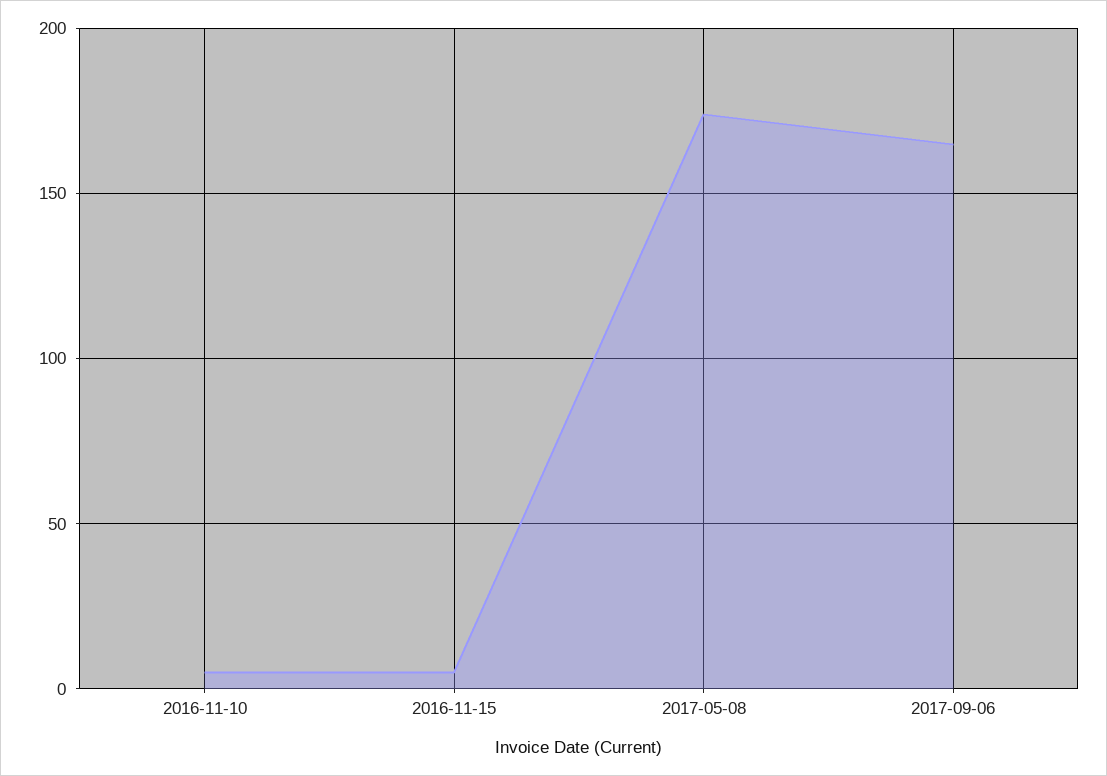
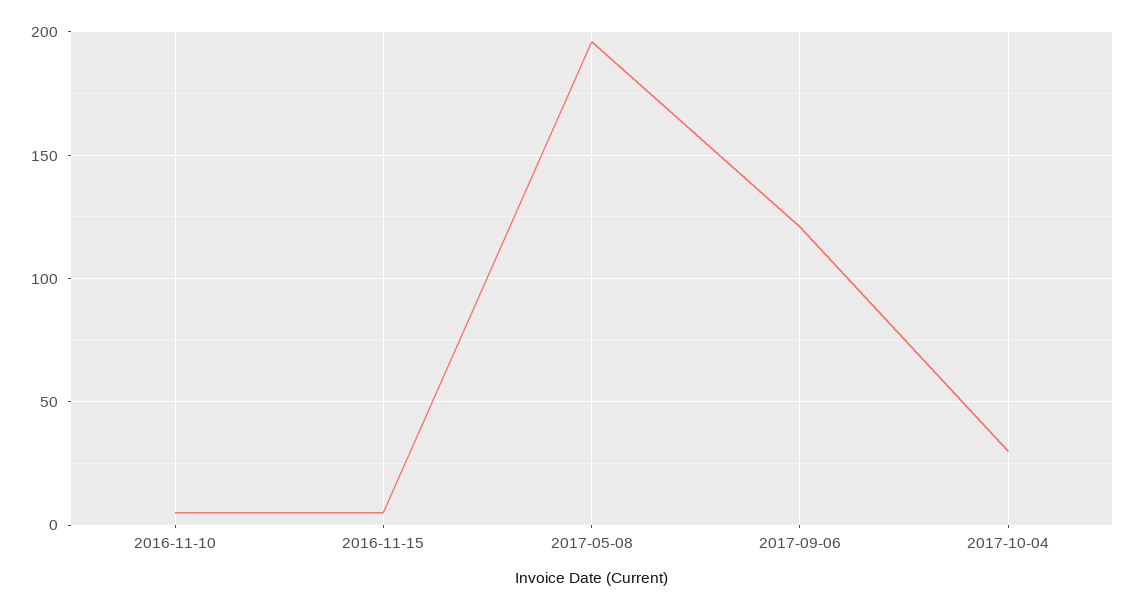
2017-05-08: 175 -> 195
2017-09-06: 165 -> 120
2017-10-04: none -> 30

